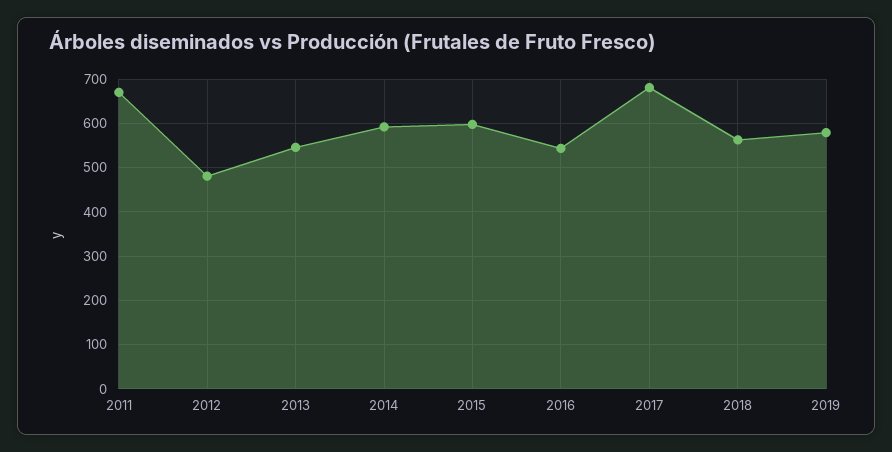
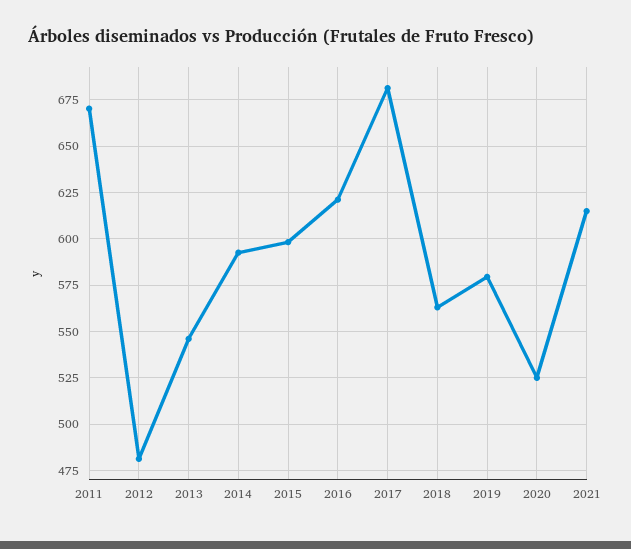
2016: 540 -> 620
2020: none -> 525
2021: none -> 615

